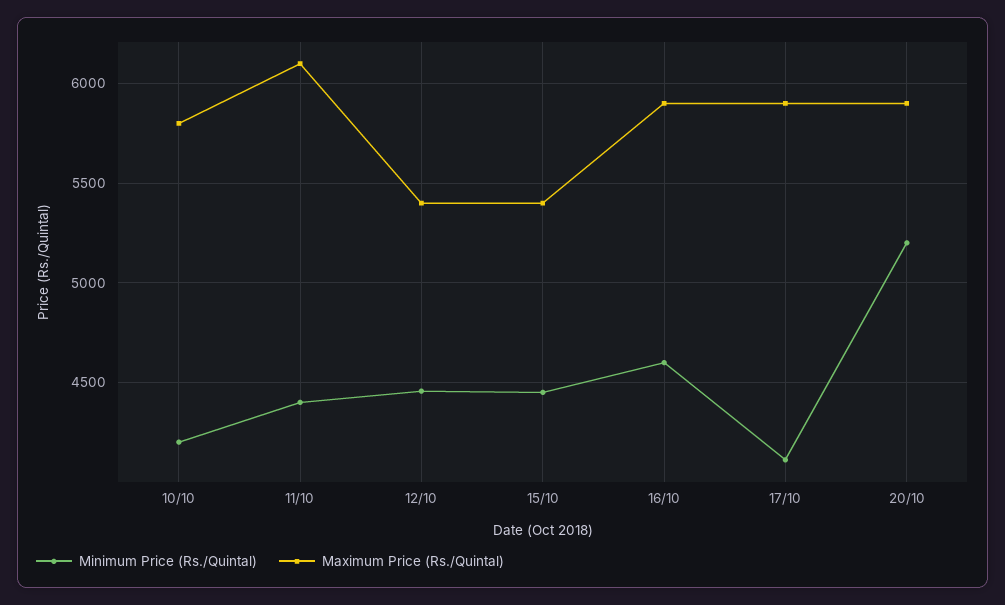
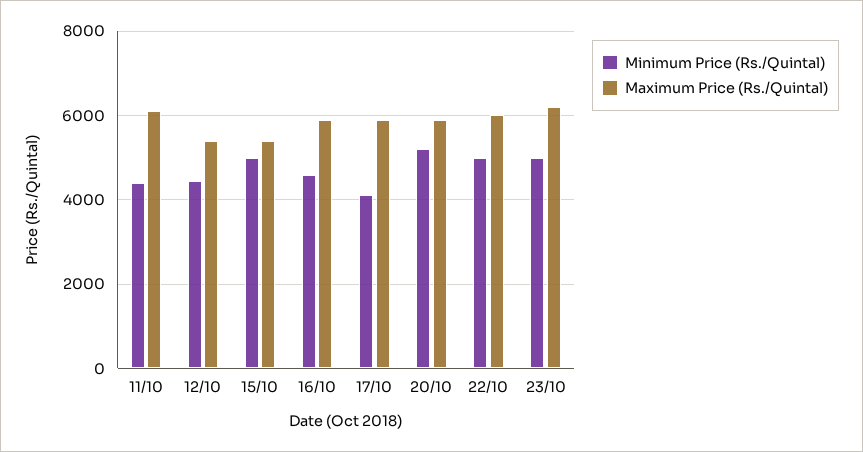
Minimum Price (Rs./Quintal), 10/10: 4200 -> none
Maximum Price (Rs./Quintal), 10/10: 5800 -> none
Minimum Price (Rs./Quintal), 15/10: 4450 -> 5000
Minimum Price (Rs./Quintal), 22/10: none -> 5000
Maximum Price (Rs./Quintal), 22/10: none -> 6000
Minimum Price (Rs./Quintal), 23/10: none -> 5000
Maximum Price (Rs./Quintal), 23/10: none -> 6200

